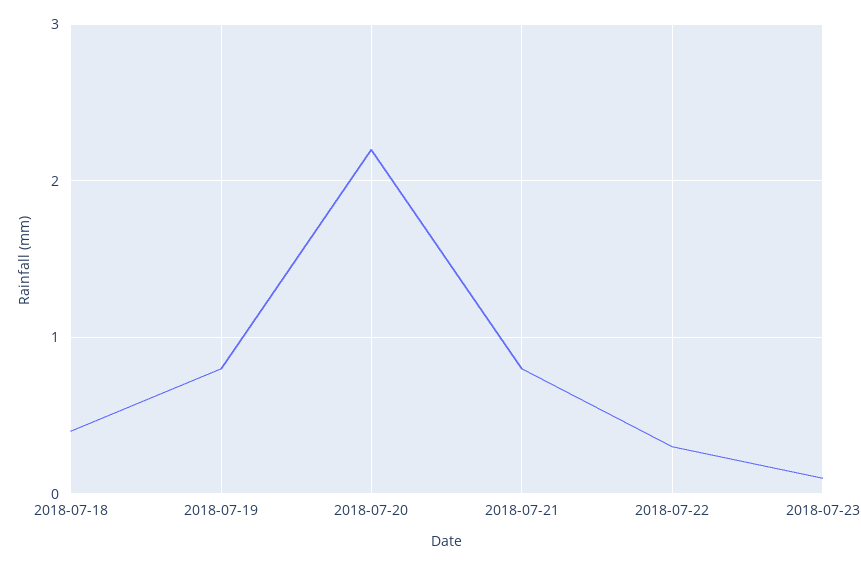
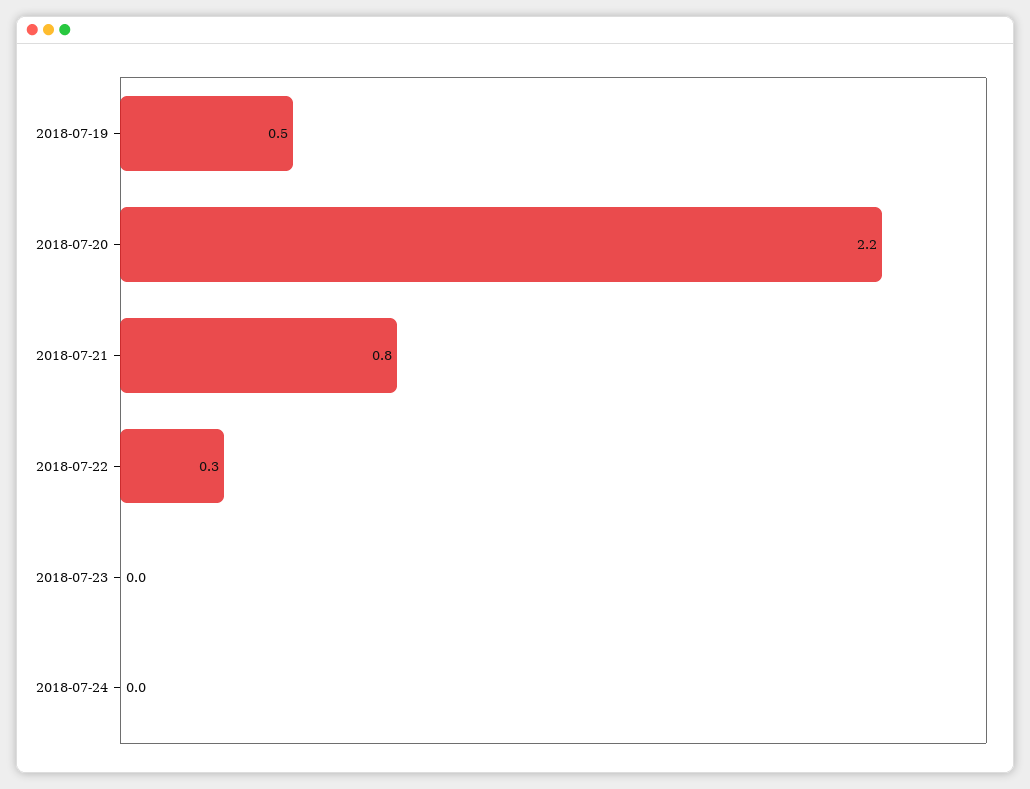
2018-07-18: 0.4 -> none
2018-07-19: 0.8 -> 0.5
2018-07-23: 0.1 -> 0
2018-07-24: none -> 0

